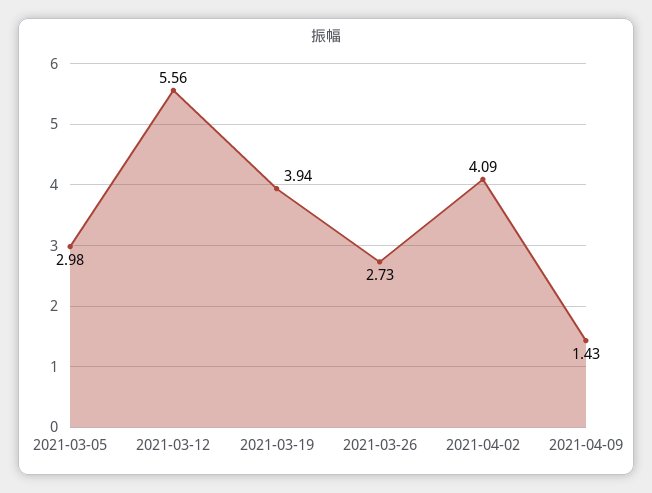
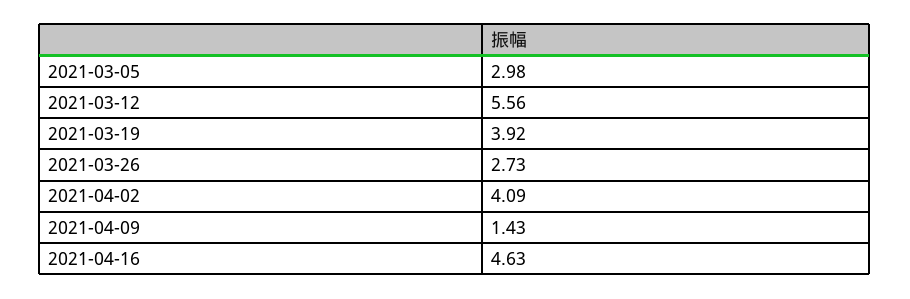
2021-03-19: 3.94 -> 3.92
2021-04-16: none -> 4.63

